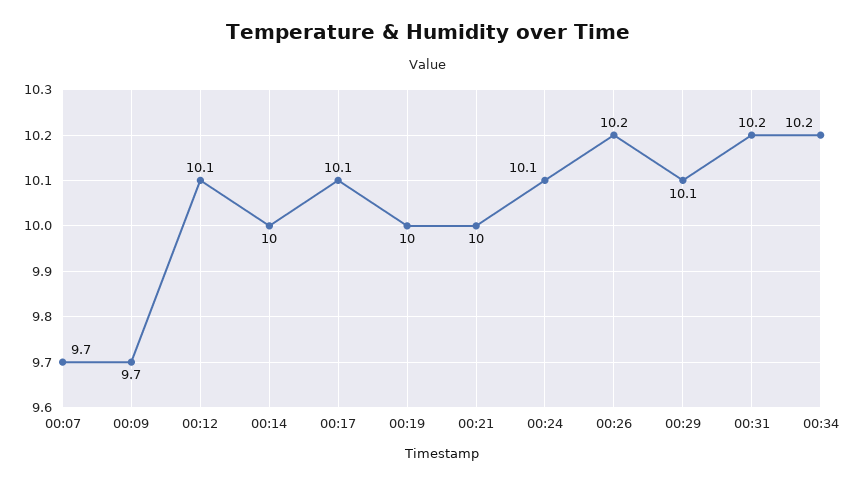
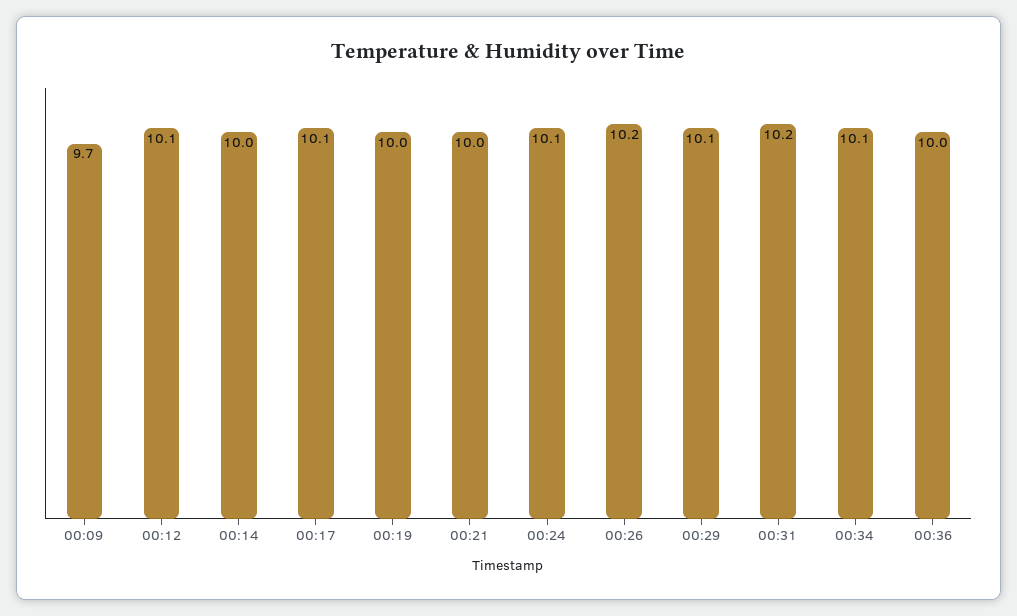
00:07: 9.7 -> none
00:34: 10.2 -> 10.1
00:36: none -> 10

